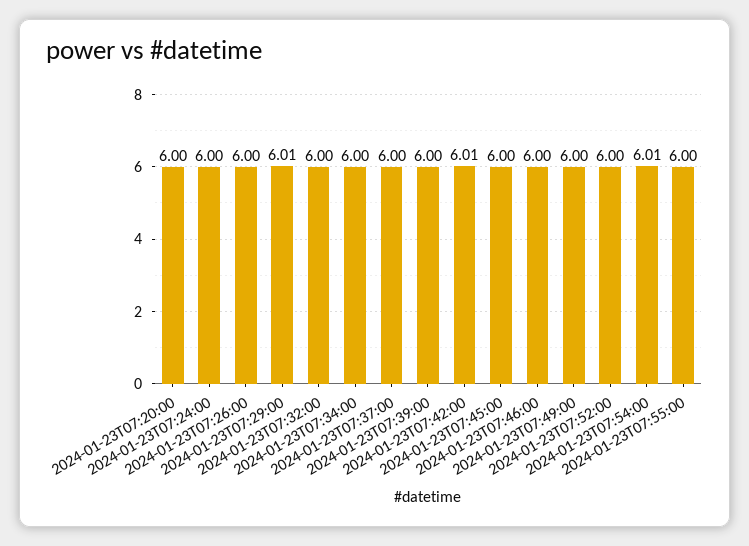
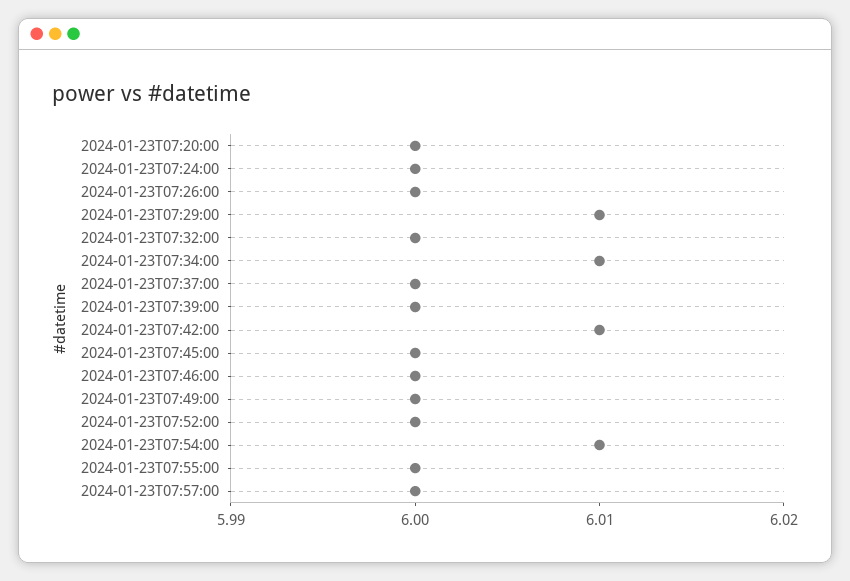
2024-01-23T07:34:00: 6 -> 6.01
2024-01-23T07:57:00: none -> 6

